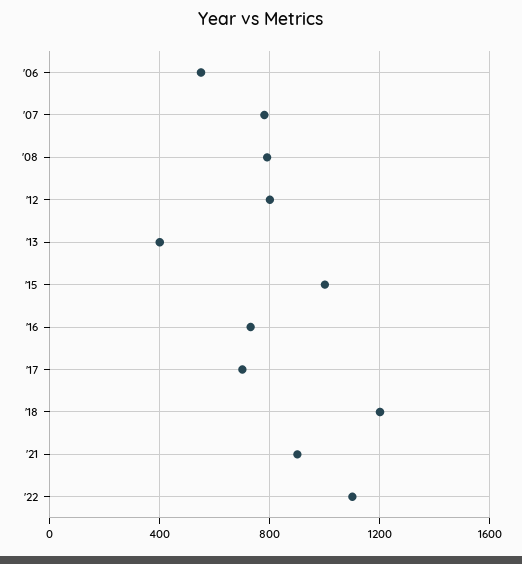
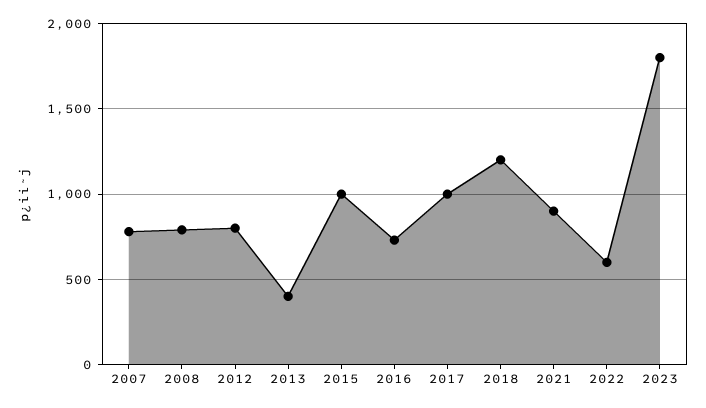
'06: 550 -> none
'17: 700 -> 1000
'22: 1100 -> 600
2023: none -> 1800

